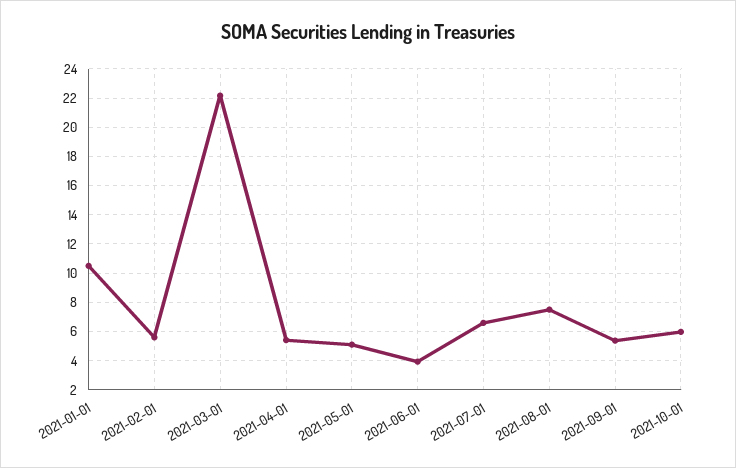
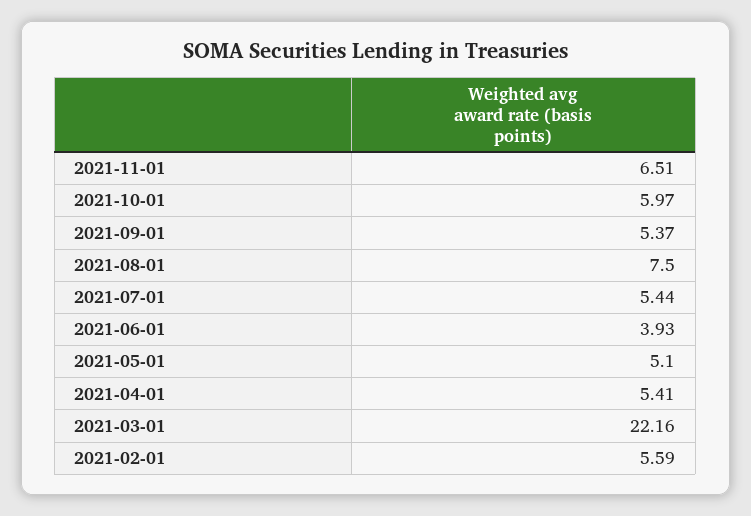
2021-01-01: 10.5 -> none
2021-07-01: 6.5 -> 5.44
2021-11-01: none -> 6.51

